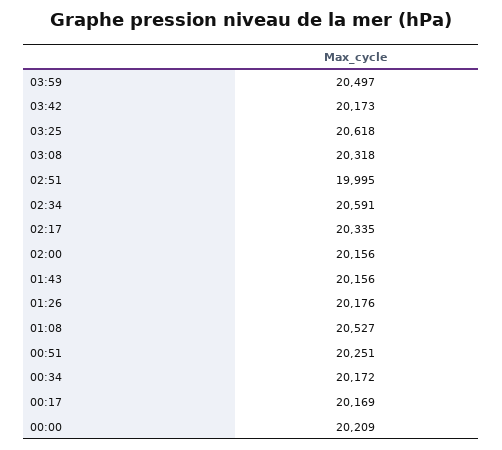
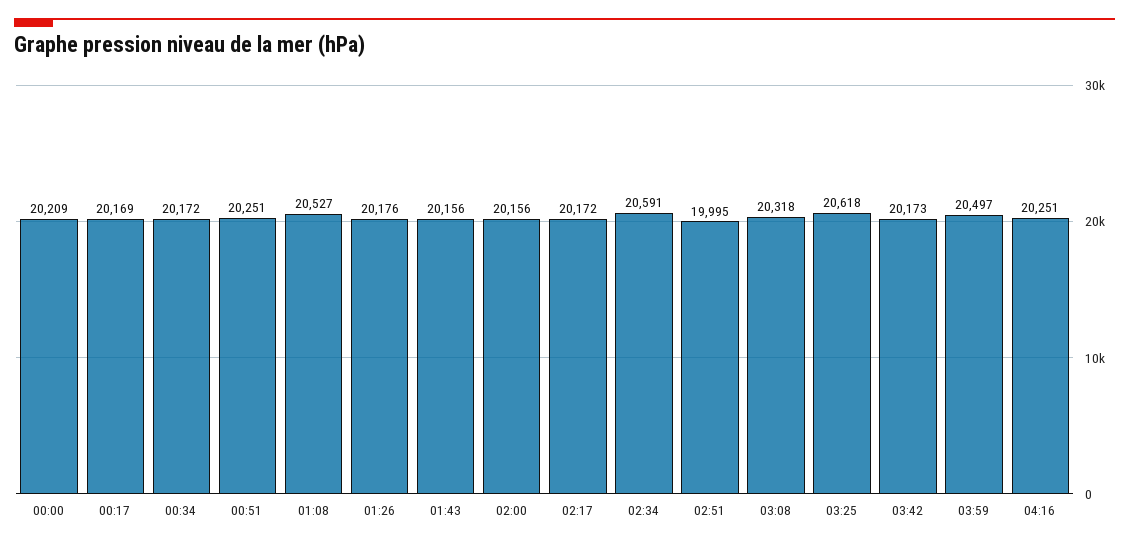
02:17: 20335 -> 20172
04:16: none -> 20251

